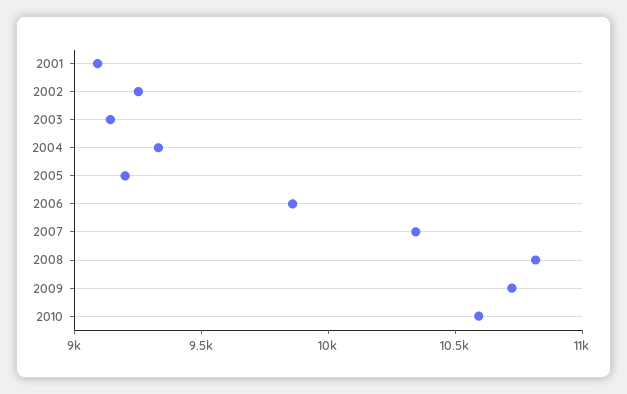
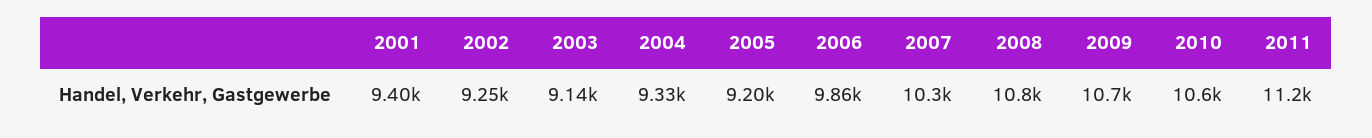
2001: 9100 -> 9400
2011: none -> 11200

